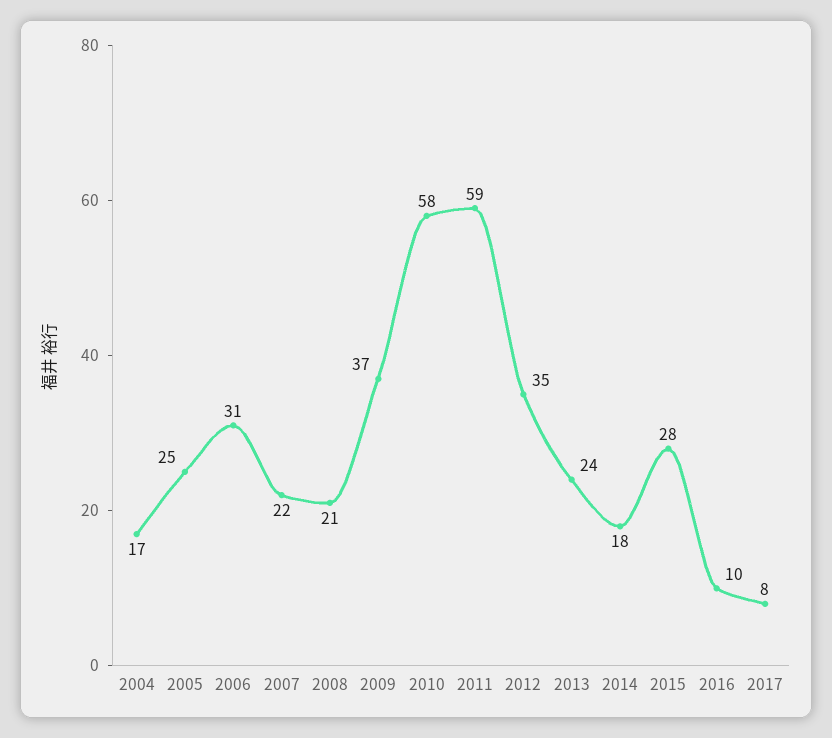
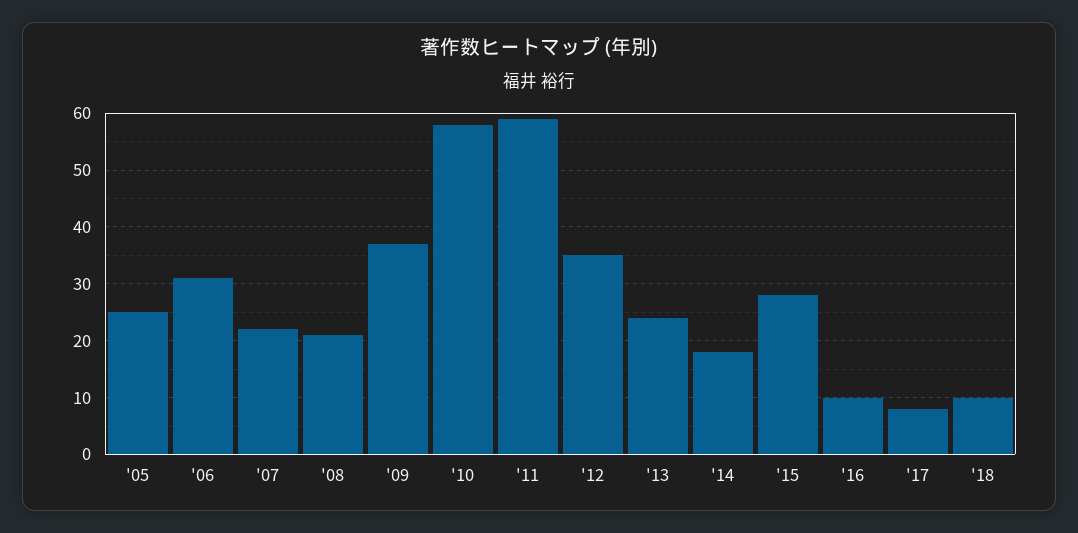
2004: 17 -> none
'18: none -> 10

